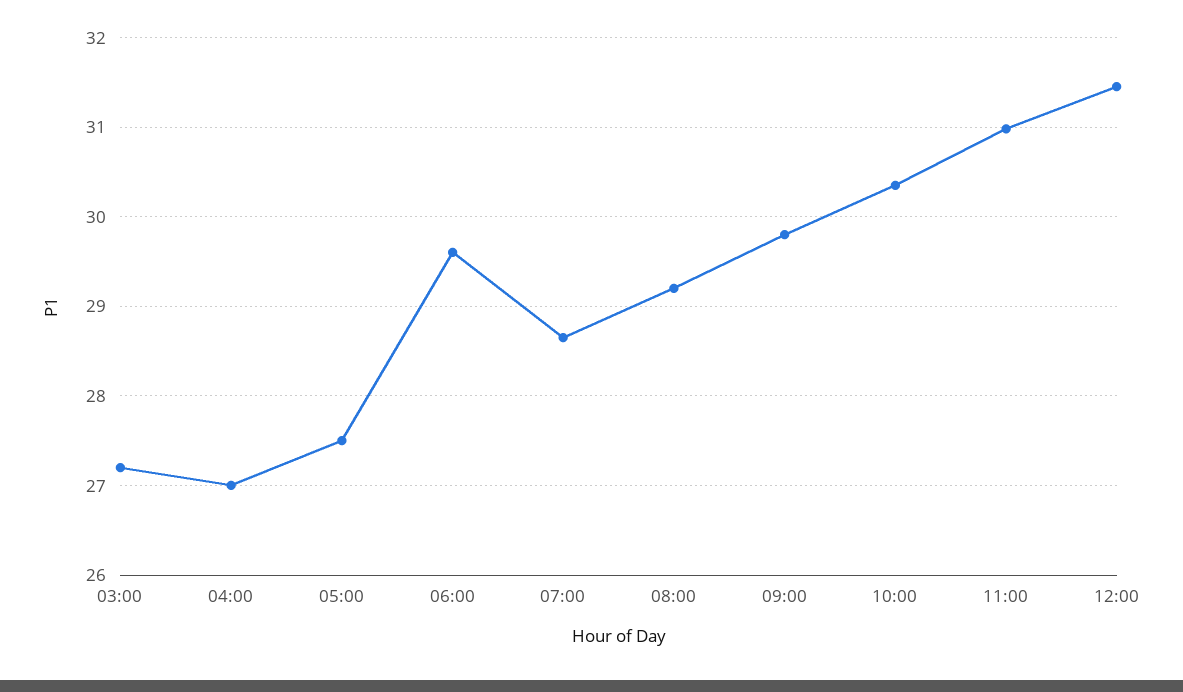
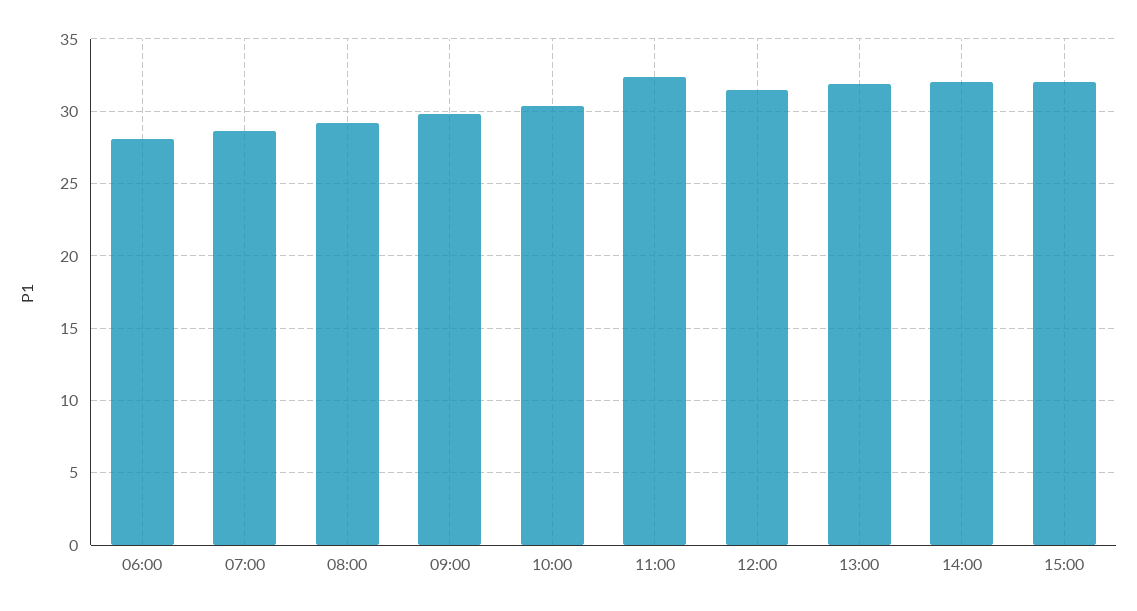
03:00: 27.2 -> none
04:00: 27 -> none
05:00: 27.5 -> none
06:00: 29.6 -> 28
11:00: 31 -> 32.5
13:00: none -> 32
14:00: none -> 32
15:00: none -> 32

